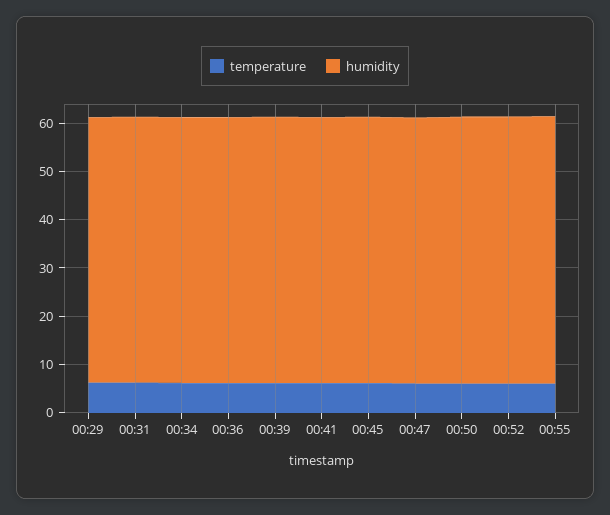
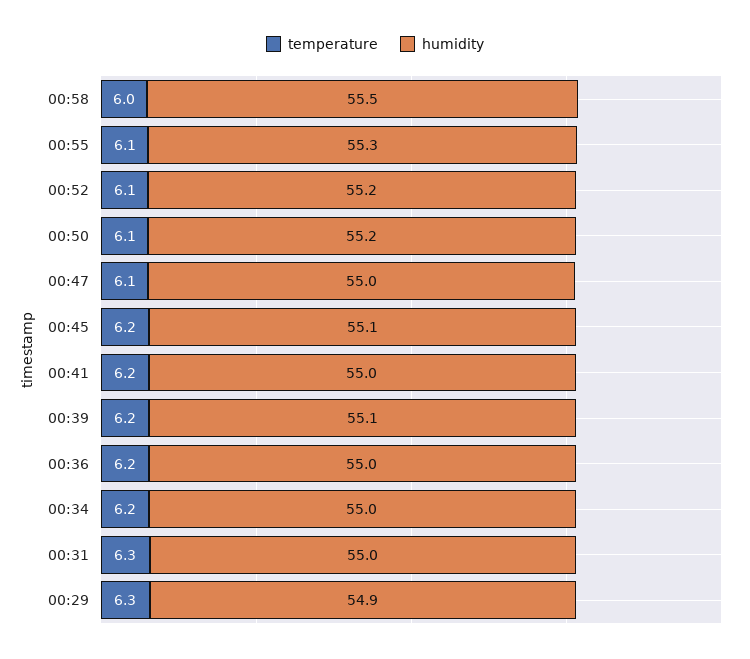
temperature, 00:58: none -> 6
humidity, 00:58: none -> 55.5

